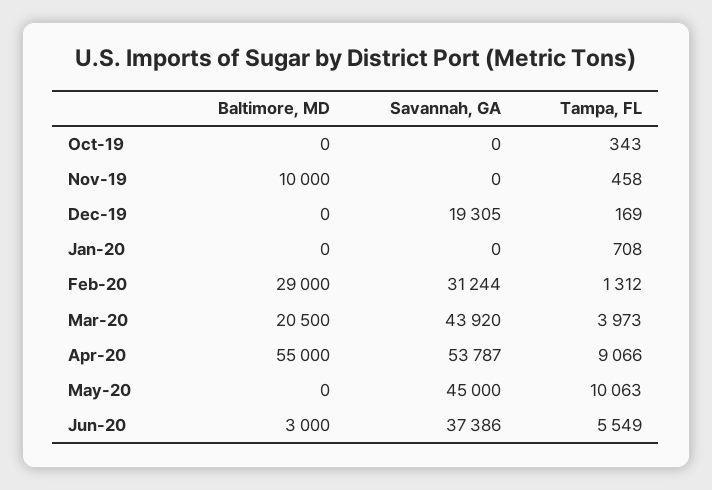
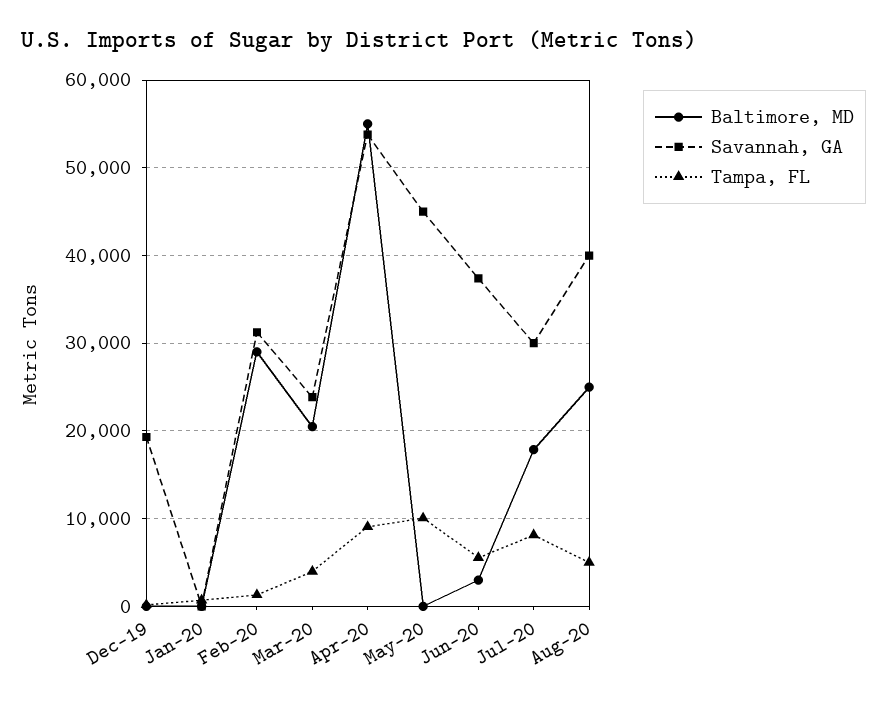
Baltimore, MD, Oct-19: 0 -> none
Savannah, GA, Oct-19: 0 -> none
Tampa, FL, Oct-19: 343 -> none
Baltimore, MD, Nov-19: 10000 -> none
Savannah, GA, Nov-19: 0 -> none
Tampa, FL, Nov-19: 458 -> none
Savannah, GA, Mar-20: 43920 -> 24000
Baltimore, MD, Jul-20: none -> 18000
Savannah, GA, Jul-20: none -> 30000
Tampa, FL, Jul-20: none -> 8000
Baltimore, MD, Aug-20: none -> 25000
Savannah, GA, Aug-20: none -> 40000
Tampa, FL, Aug-20: none -> 5000

